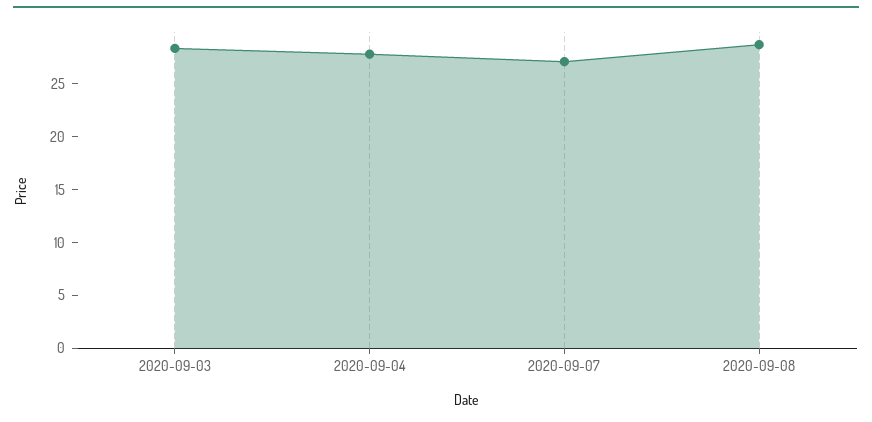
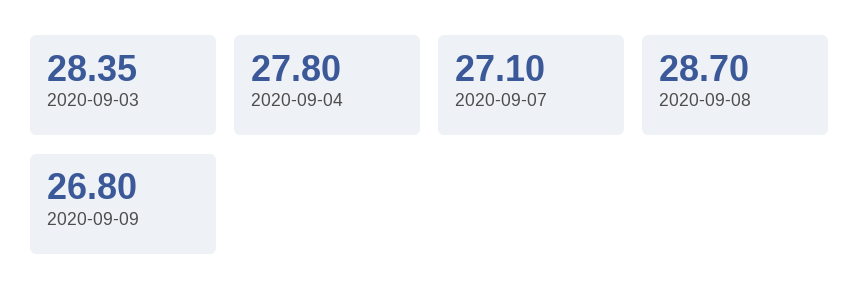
2020-09-09: none -> 26.8

